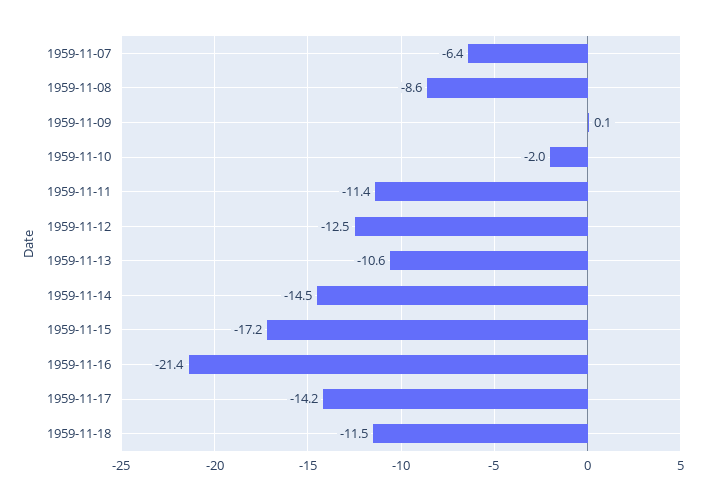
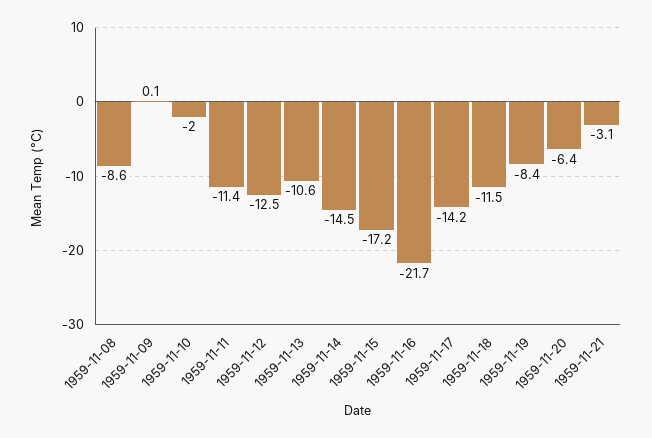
1959-11-07: -6.4 -> none
1959-11-16: -21.4 -> -21.7
1959-11-19: none -> -8.4
1959-11-20: none -> -6.4
1959-11-21: none -> -3.1

